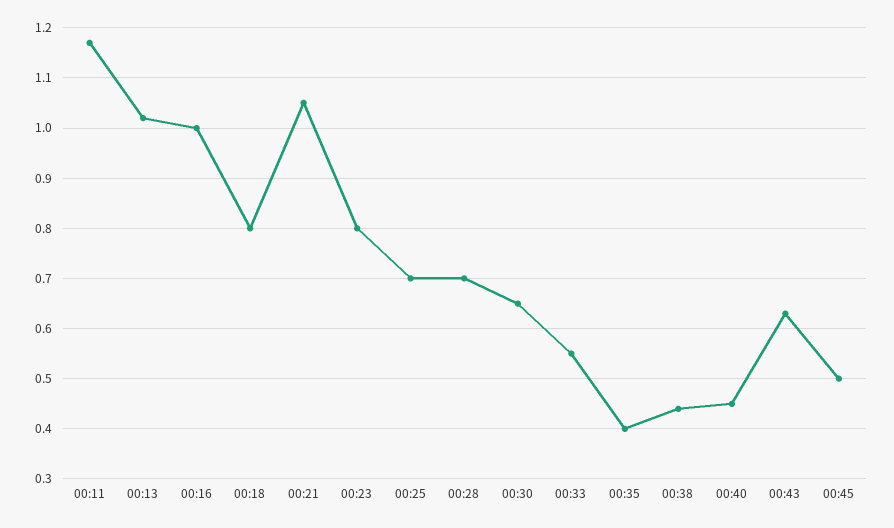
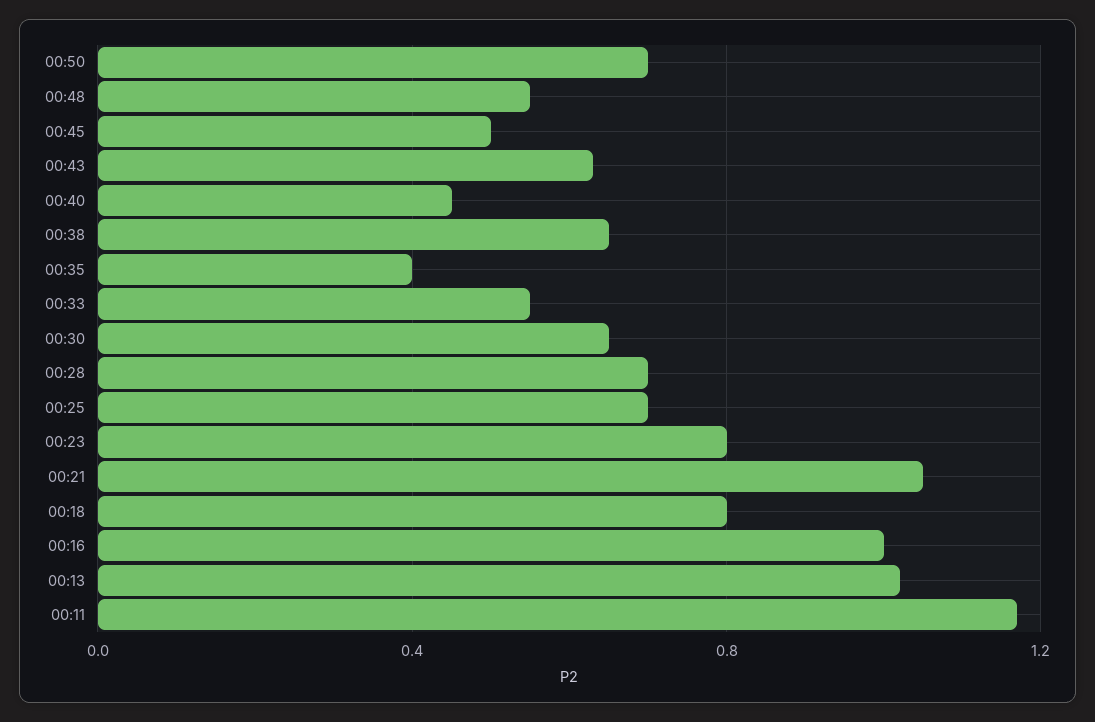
00:38: 0.45 -> 0.65
00:50: none -> 0.7
00:48: none -> 0.55

